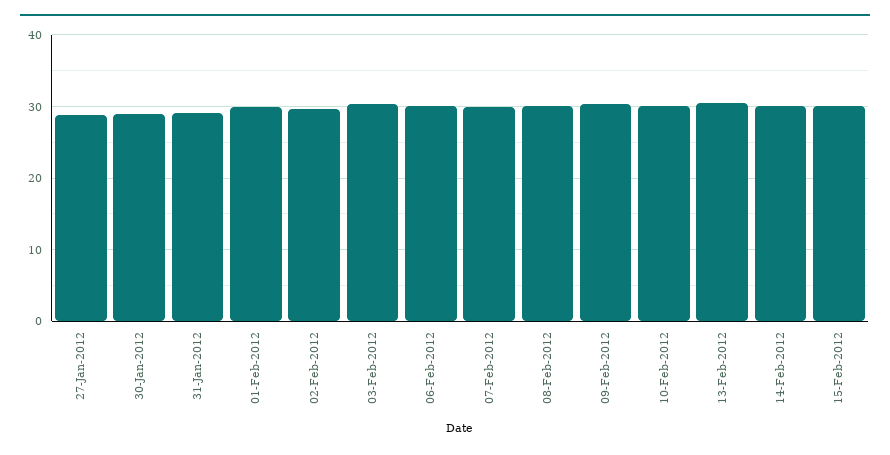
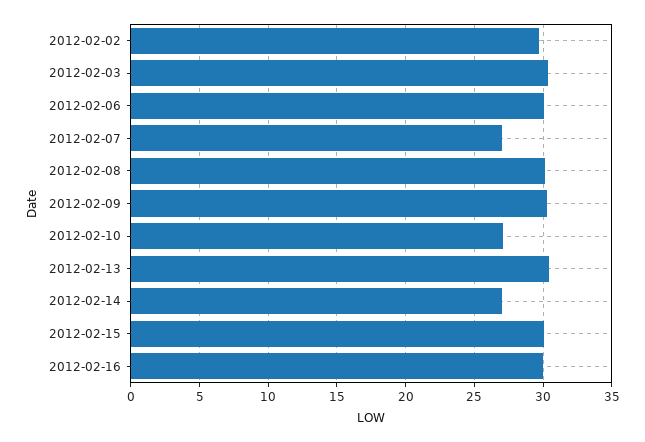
27-Jan-2012: 29 -> none
30-Jan-2012: 29 -> none
31-Jan-2012: 29 -> none
01-Feb-2012: 30 -> none
07-Feb-2012: 30 -> 27
10-Feb-2012: 30 -> 27
14-Feb-2012: 30 -> 27
2012-02-16: none -> 30

